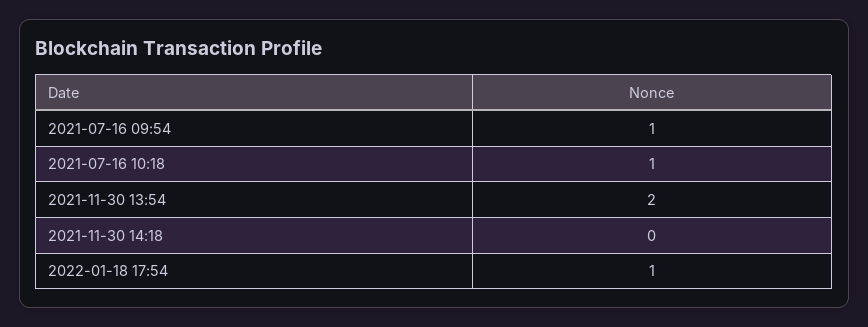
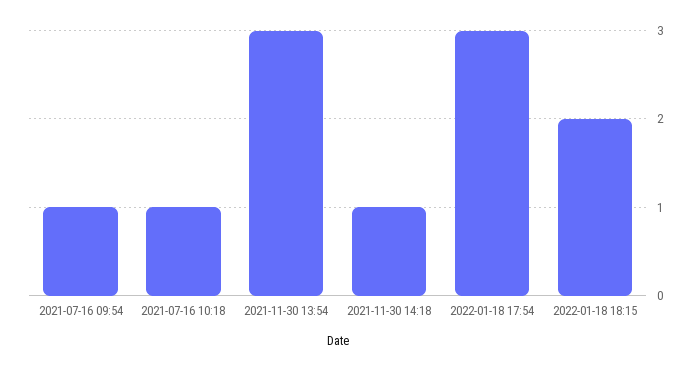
2021-11-30 13:54: 2 -> 3
2021-11-30 14:18: 0 -> 1
2022-01-18 17:54: 1 -> 3
2022-01-18 18:15: none -> 2

